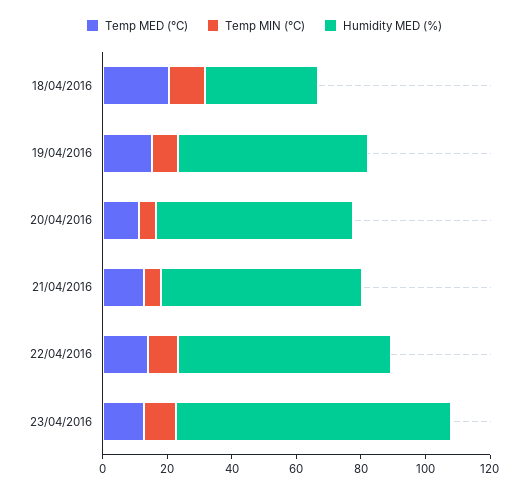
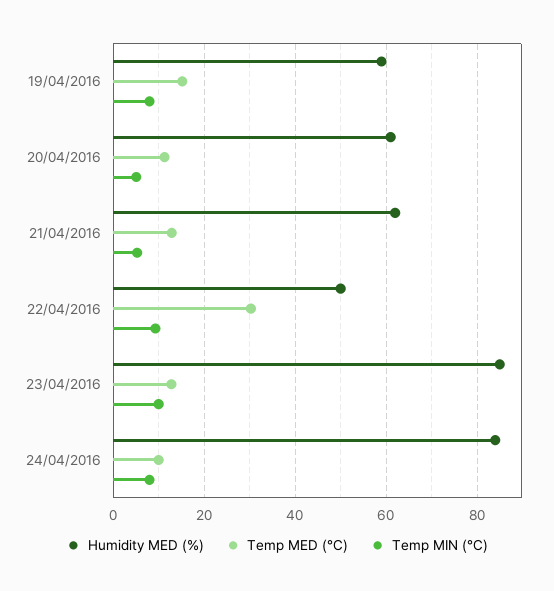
Temp MED (°C), 18/04/2016: 20 -> none
Temp MIN (°C), 18/04/2016: 10 -> none
Humidity MED (%), 18/04/2016: 35 -> none
Temp MED (°C), 22/04/2016: 15 -> 30
Humidity MED (%), 22/04/2016: 65 -> 50
Humidity MED (%), 24/04/2016: none -> 84
Temp MED (°C), 24/04/2016: none -> 10
Temp MIN (°C), 24/04/2016: none -> 8

